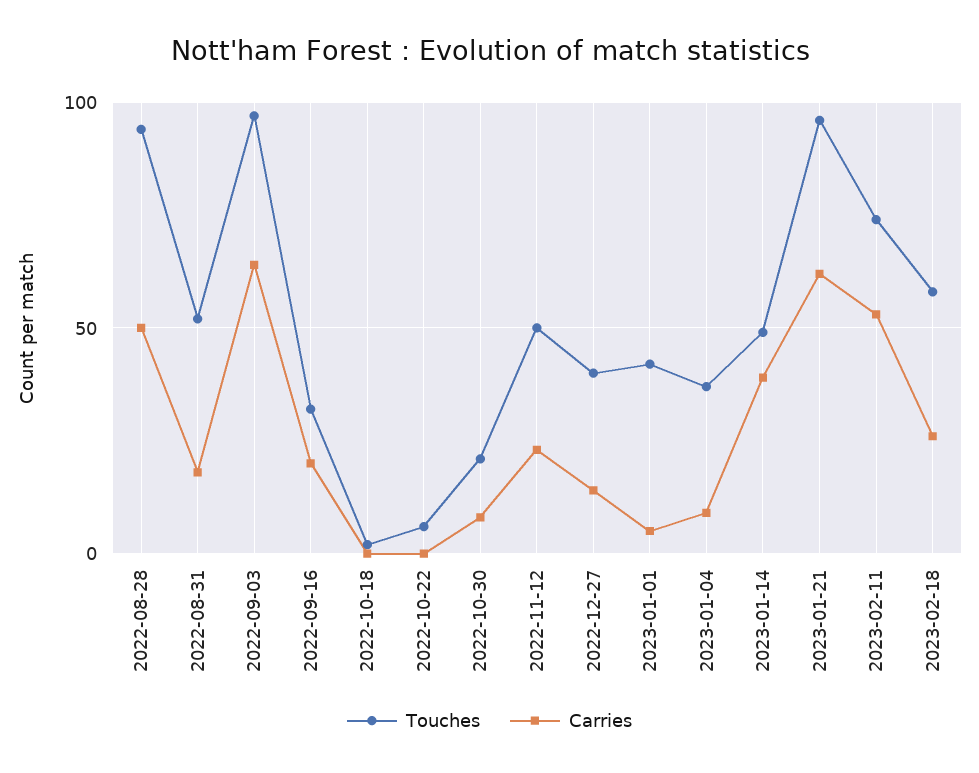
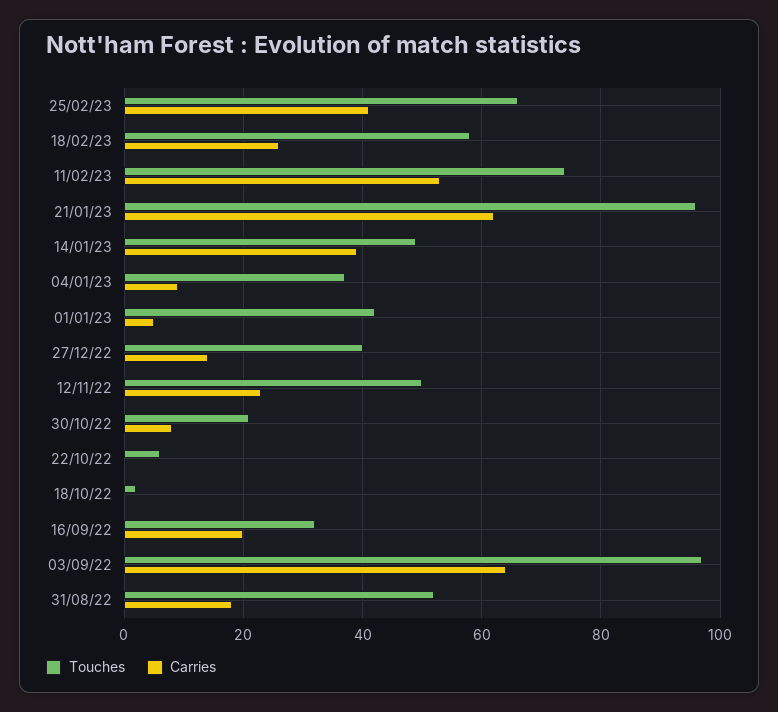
Touches, 2022-08-28: 95 -> none
Carries, 2022-08-28: 50 -> none
Touches, 25/02/23: none -> 65
Carries, 25/02/23: none -> 40

